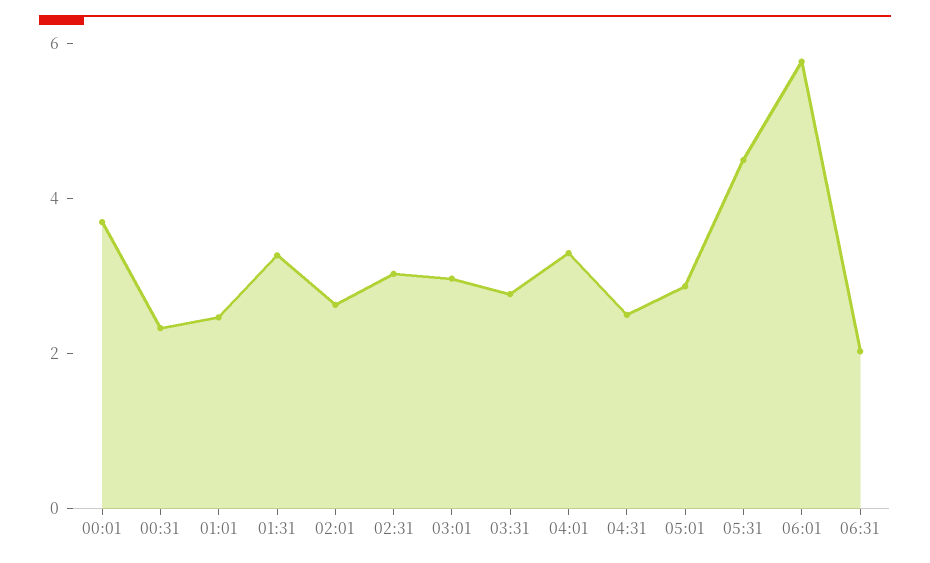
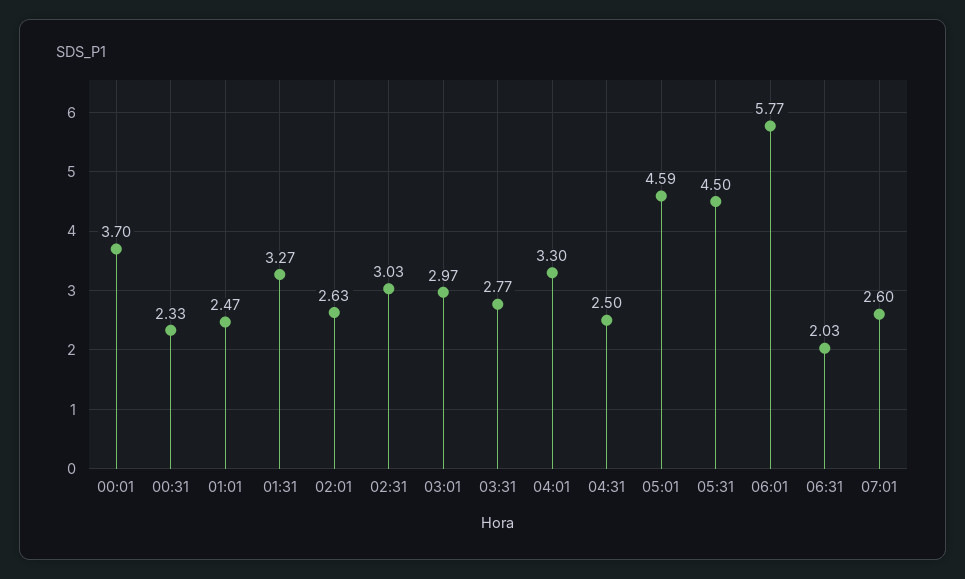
05:01: 3 -> 4.59
07:01: none -> 2.6

